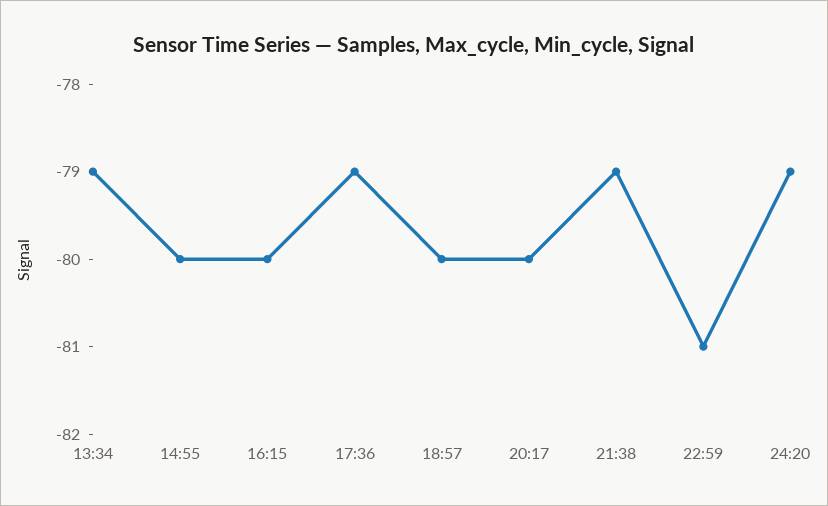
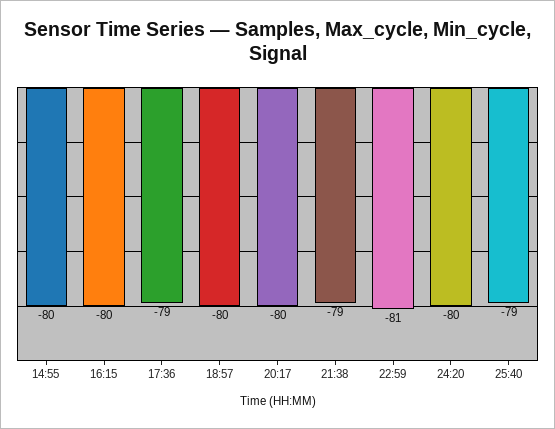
13:34: -79 -> none
24:20: -79 -> -80
25:40: none -> -79

